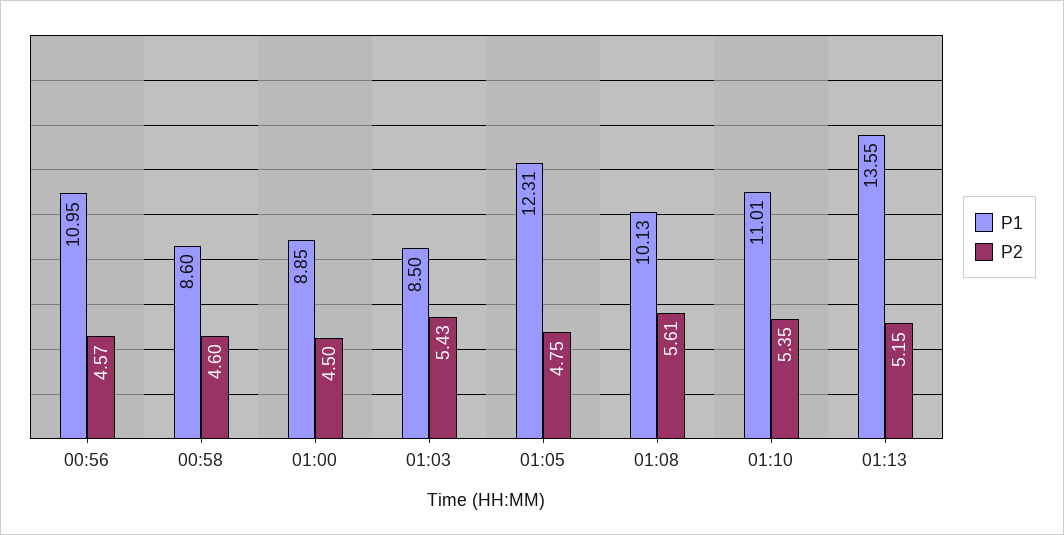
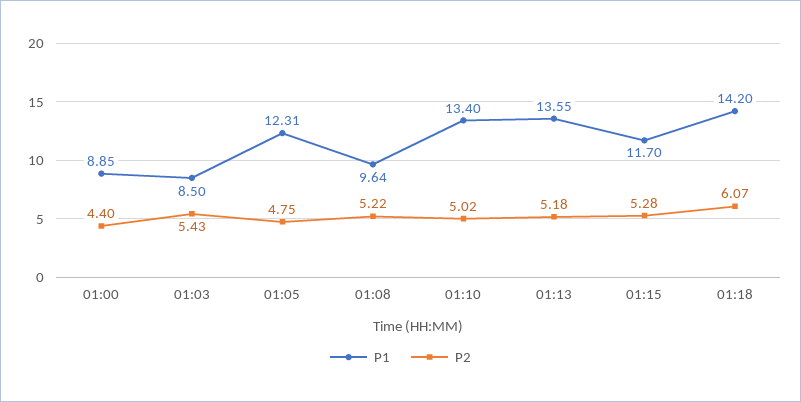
P1, 00:56: 10.95 -> none
P2, 00:56: 4.57 -> none
P1, 00:58: 8.6 -> none
P2, 00:58: 4.6 -> none
P2, 01:00: 4.5 -> 4.4
P1, 01:08: 10.13 -> 9.64
P2, 01:08: 5.61 -> 5.22
P1, 01:10: 11.01 -> 13.4
P2, 01:10: 5.35 -> 5.02
P2, 01:13: 5.15 -> 5.18
P1, 01:15: none -> 11.7
P2, 01:15: none -> 5.28
P1, 01:18: none -> 14.2
P2, 01:18: none -> 6.07

